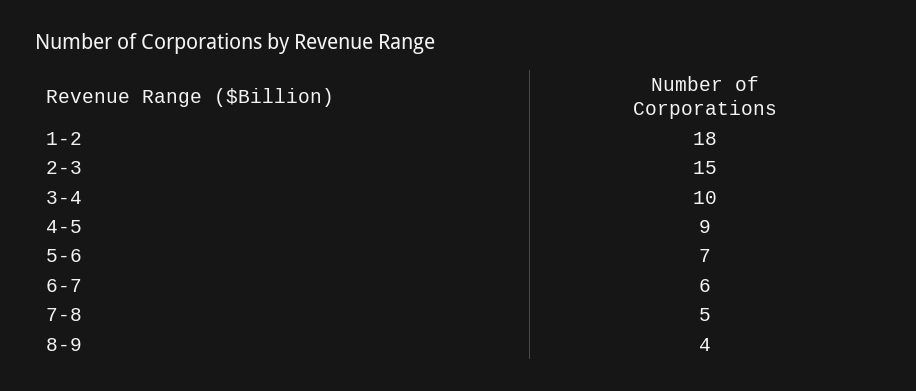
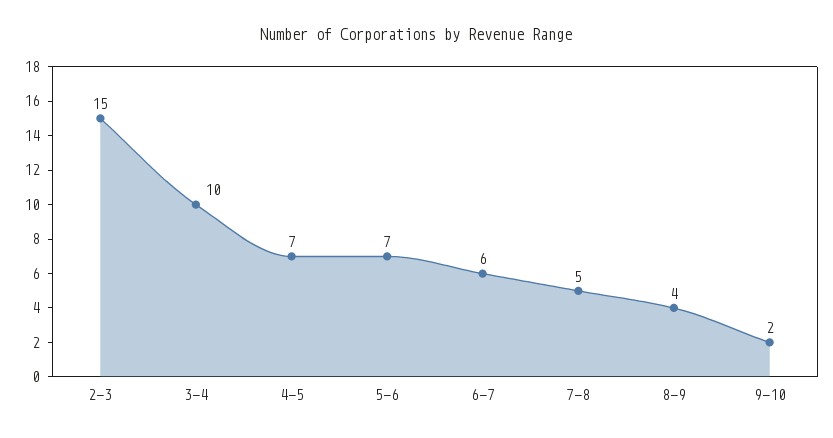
1-2: 18 -> none
4-5: 9 -> 7
9-10: none -> 2

